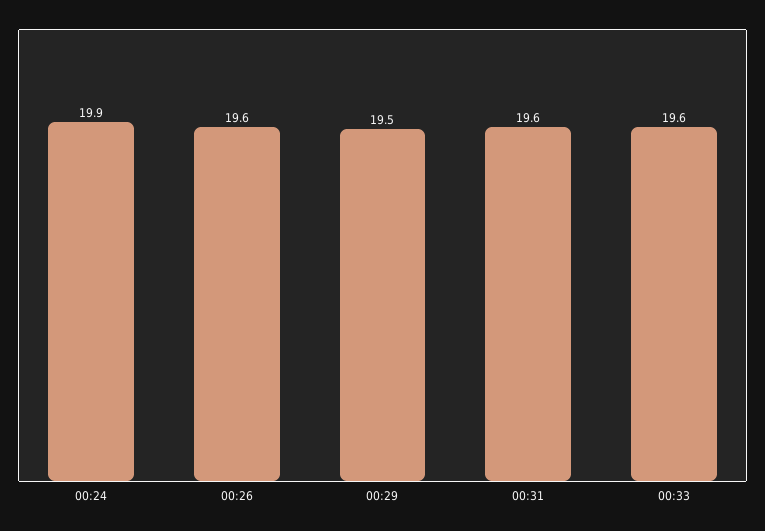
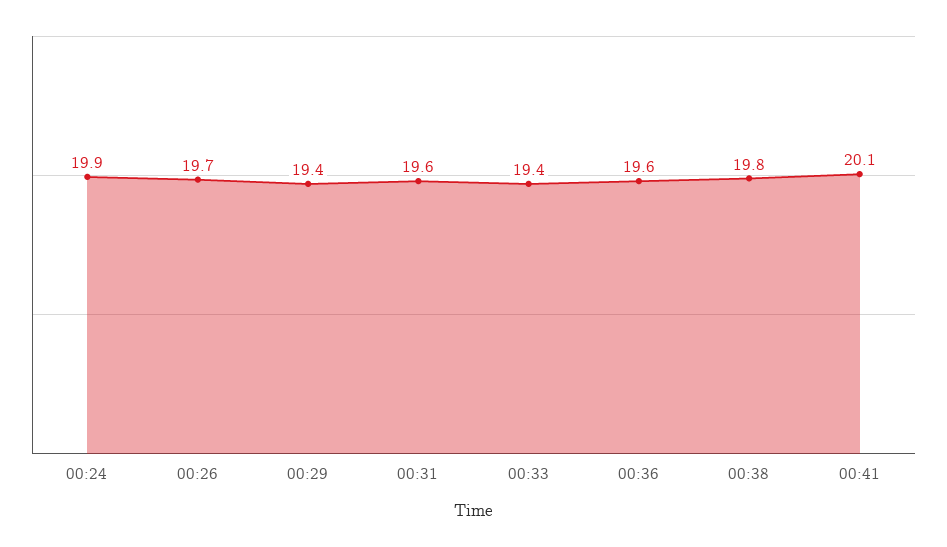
00:26: 19.6 -> 19.7
00:29: 19.5 -> 19.4
00:33: 19.6 -> 19.4
00:36: none -> 19.6
00:38: none -> 19.8
00:41: none -> 20.1

